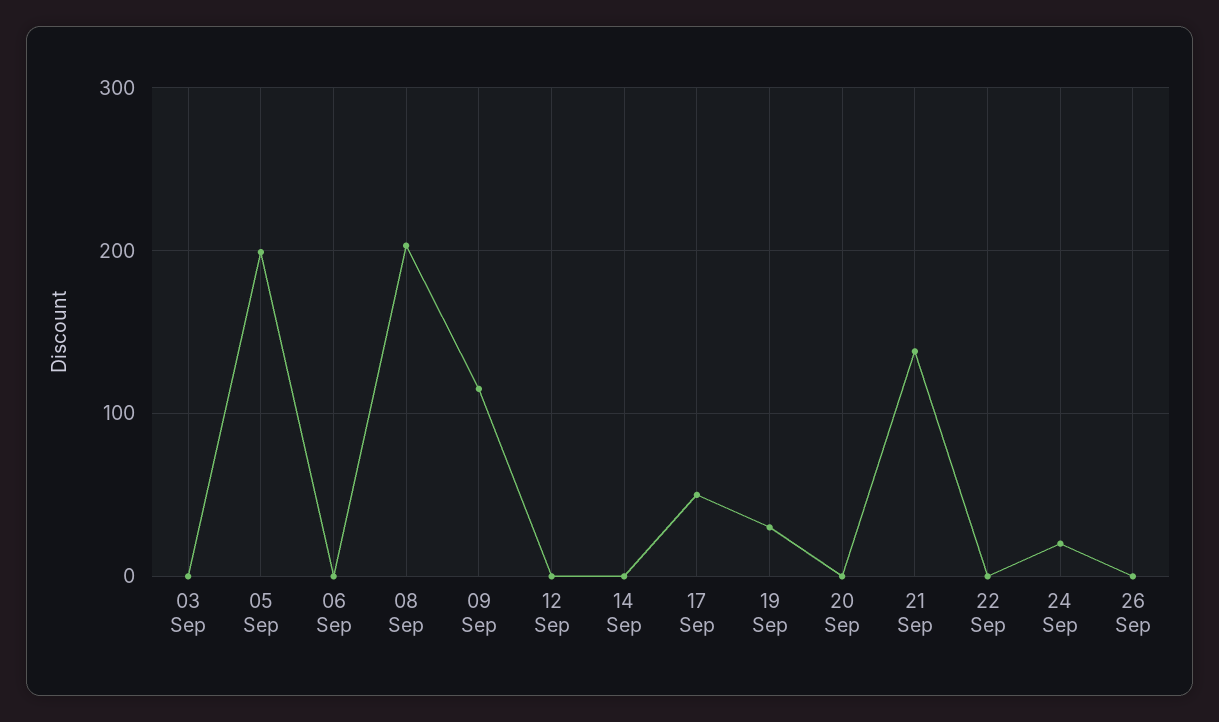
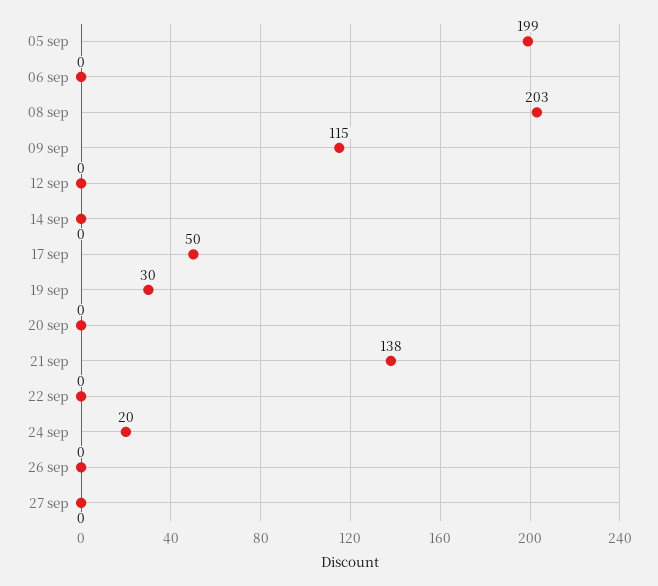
03 Sep: 0 -> none
27 sep: none -> 0

